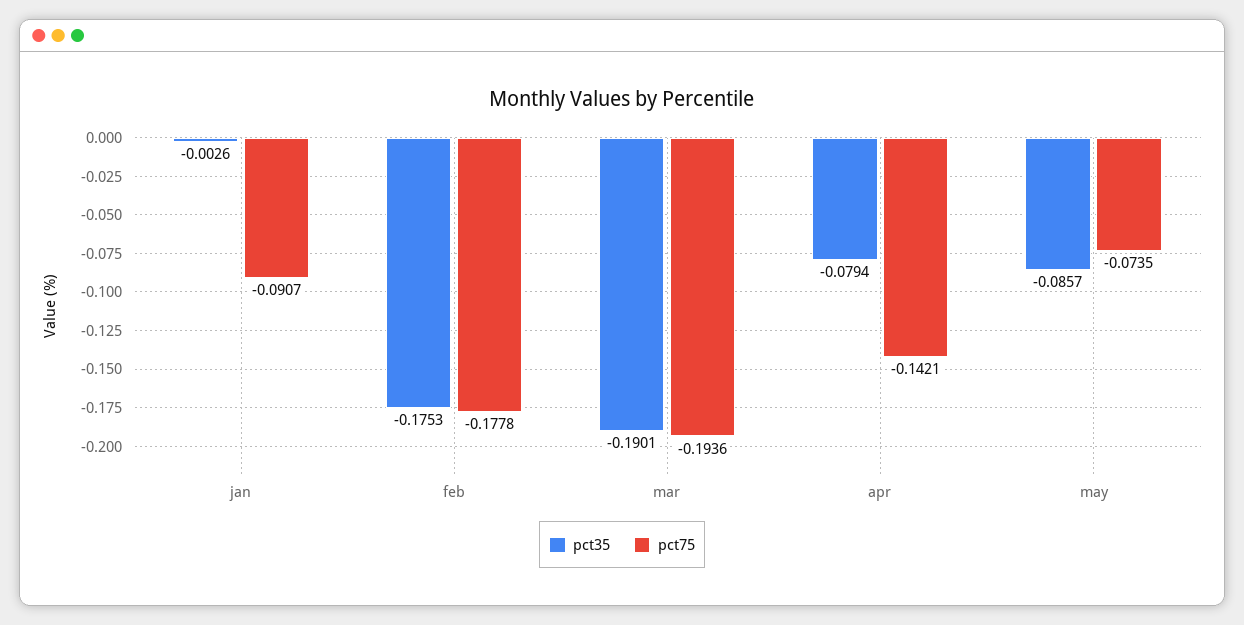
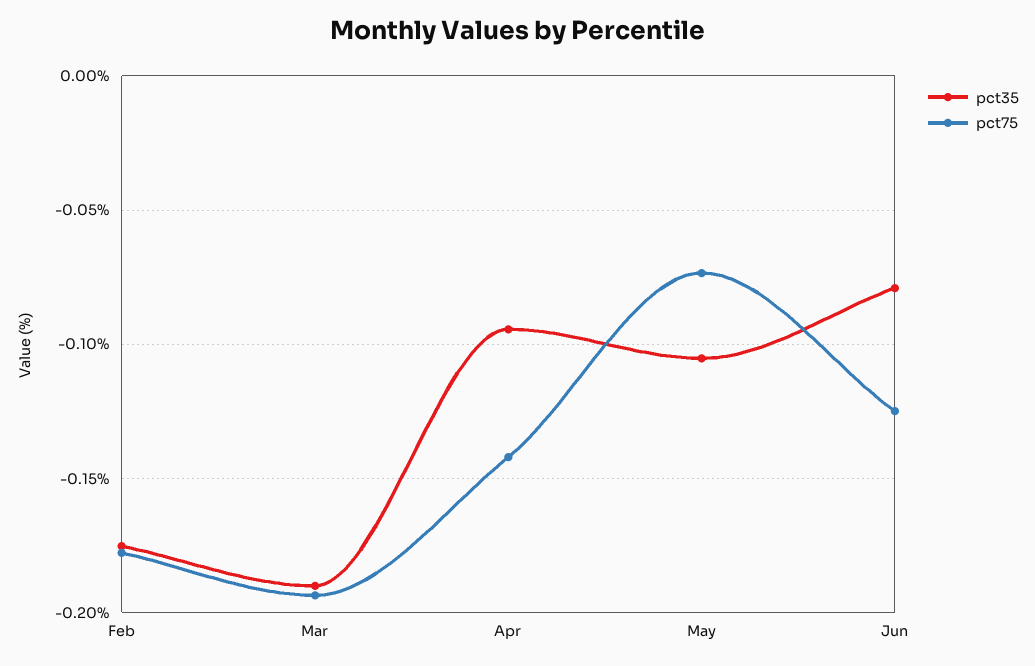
pct35, jan: -0.0026 -> none
pct75, jan: -0.0907 -> none
pct35, apr: -0.0794 -> -0.095
pct35, may: -0.0857 -> -0.105
pct35, Jun: none -> -0.08
pct75, Jun: none -> -0.125

